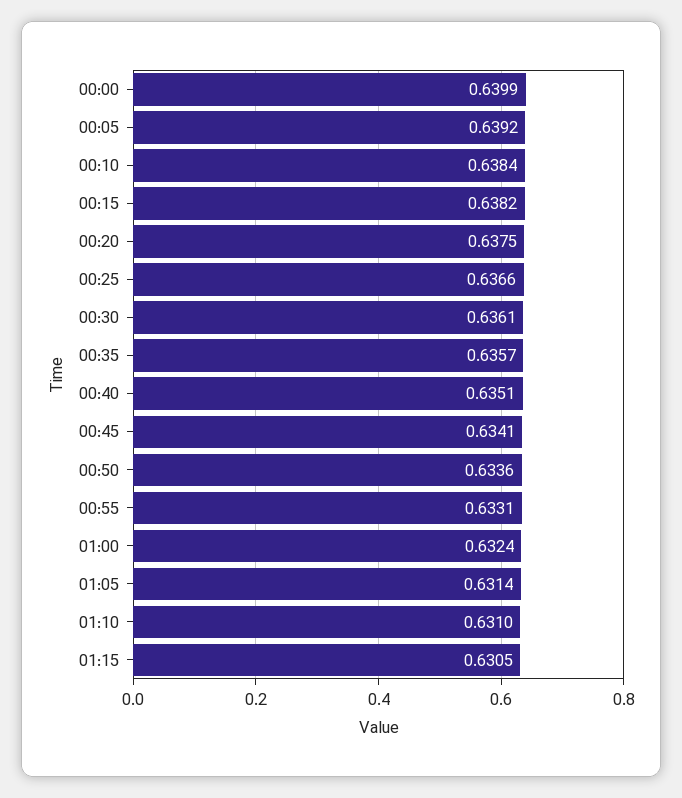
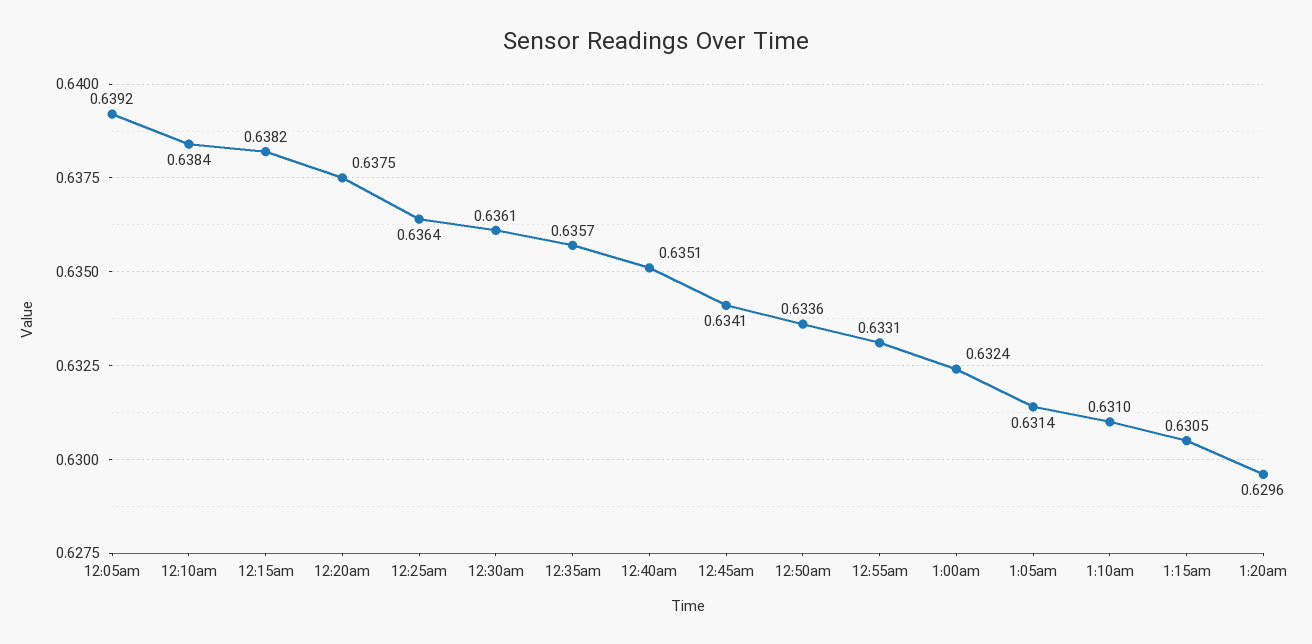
00:00: 0.6399 -> none
00:25: 0.6366 -> 0.6364
1:20am: none -> 0.6296

